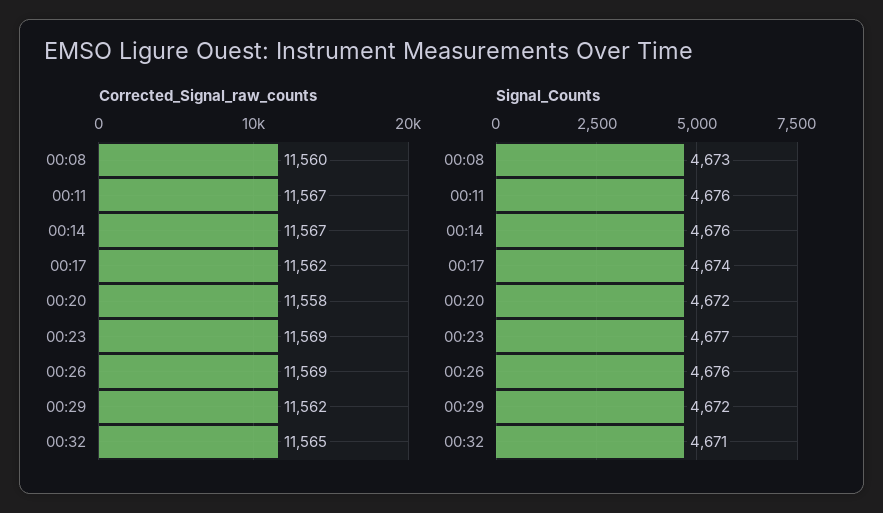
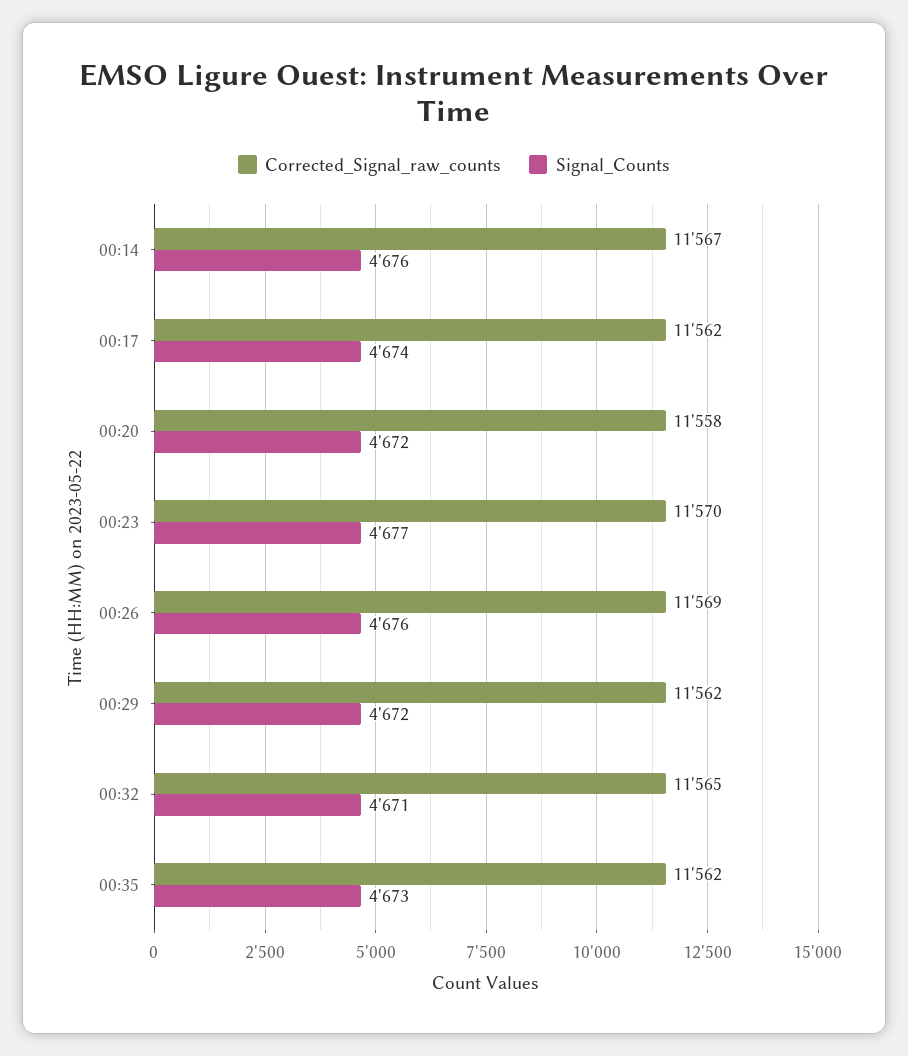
Corrected_Signal_raw_counts, 00:08: 11560 -> none
Corrected_Signal_raw_counts, 00:11: 11567 -> none
Corrected_Signal_raw_counts, 00:23: 11569 -> 11570
Signal_Counts, 00:08: 4673 -> none
Signal_Counts, 00:11: 4676 -> none
Corrected_Signal_raw_counts, 00:35: none -> 11562
Signal_Counts, 00:35: none -> 4673

